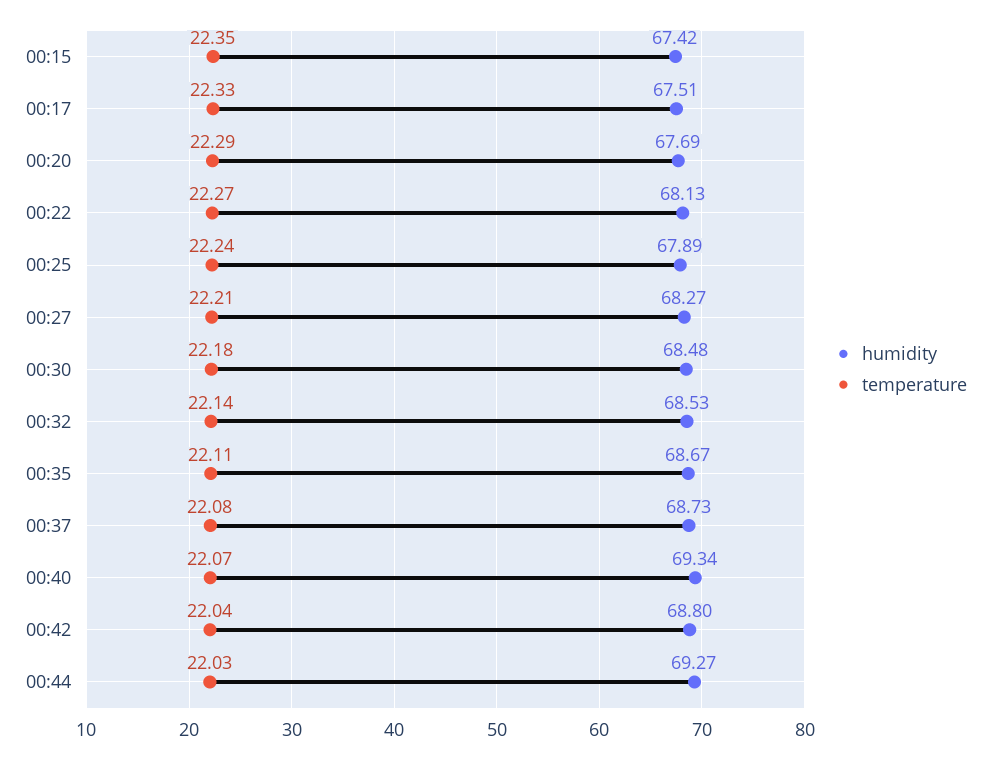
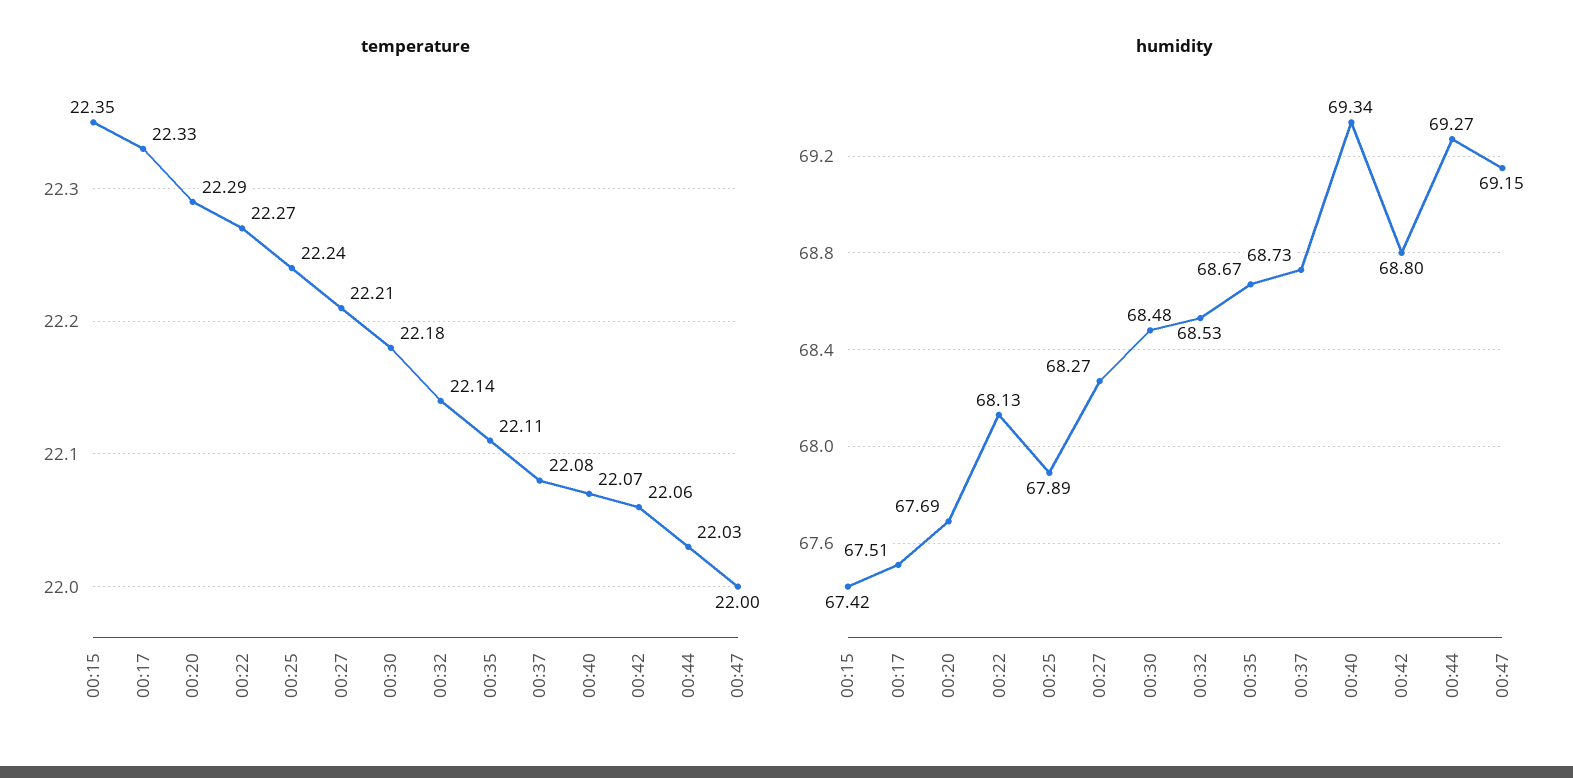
temperature, 00:42: 22.04 -> 22.06
temperature, 00:47: none -> 22
humidity, 00:47: none -> 69.15

